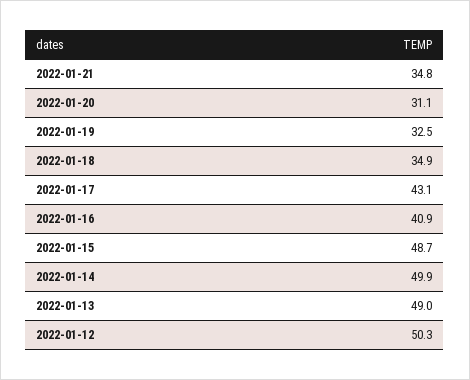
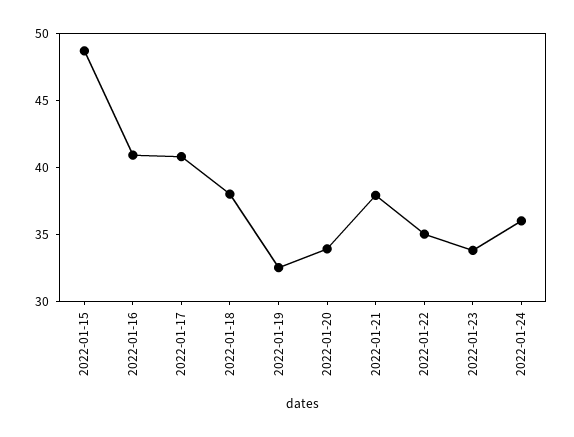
2022-01-21: 34.8 -> 38
2022-01-20: 31.1 -> 34
2022-01-18: 34.9 -> 38
2022-01-17: 43.1 -> 41
2022-01-14: 49.9 -> none
2022-01-13: 49 -> none
2022-01-12: 50.3 -> none
2022-01-22: none -> 35
2022-01-23: none -> 34
2022-01-24: none -> 36

